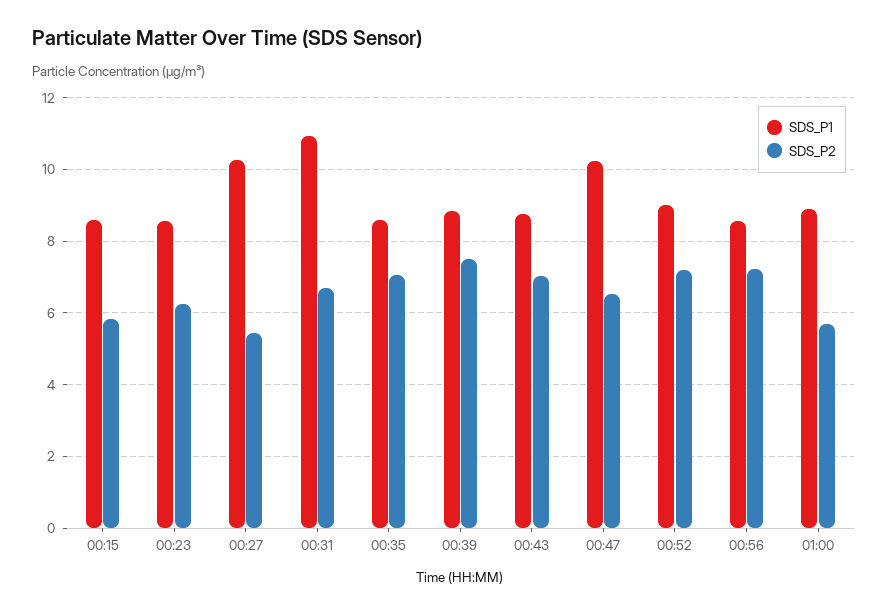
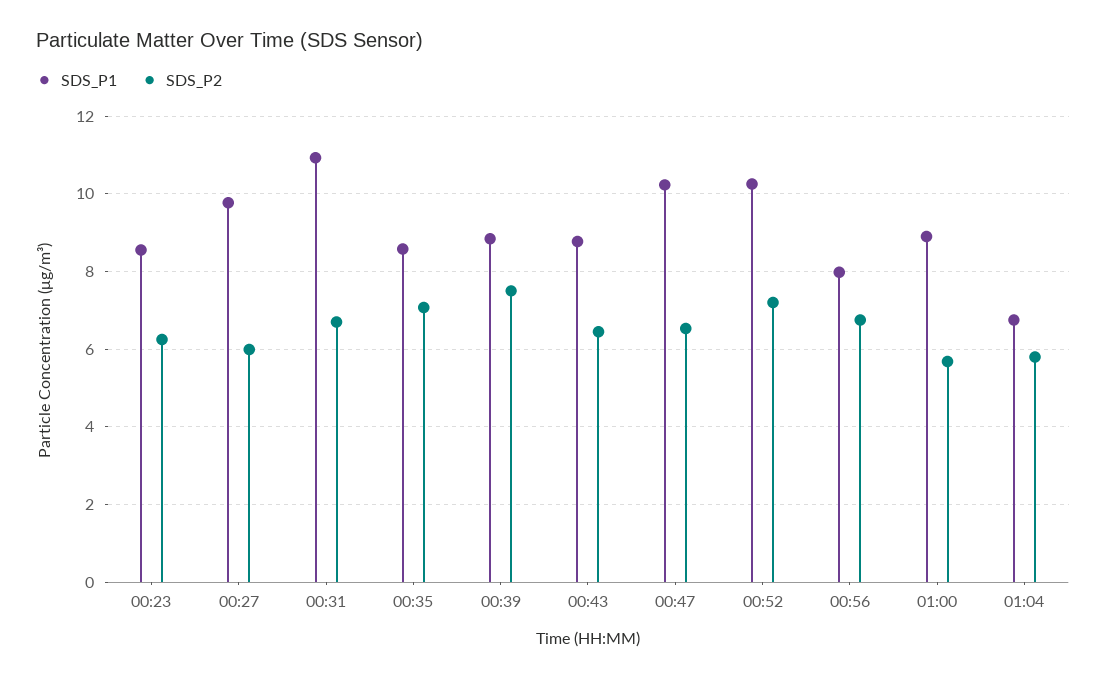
SDS_P1, 00:15: 8.6 -> none
SDS_P2, 00:15: 5.8 -> none
SDS_P1, 00:27: 10.2 -> 9.8
SDS_P2, 00:27: 5.4 -> 6
SDS_P2, 00:43: 7 -> 6.4
SDS_P1, 00:52: 9 -> 10.2
SDS_P1, 00:56: 8.6 -> 8
SDS_P2, 00:56: 7.2 -> 6.8
SDS_P1, 01:04: none -> 6.8
SDS_P2, 01:04: none -> 5.8

